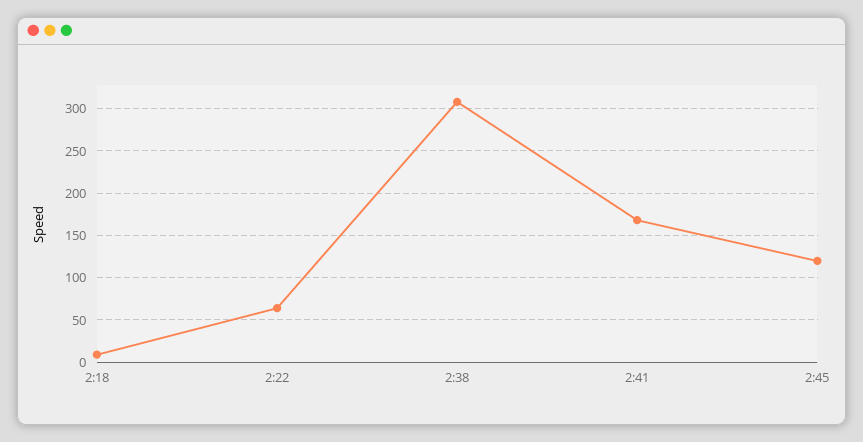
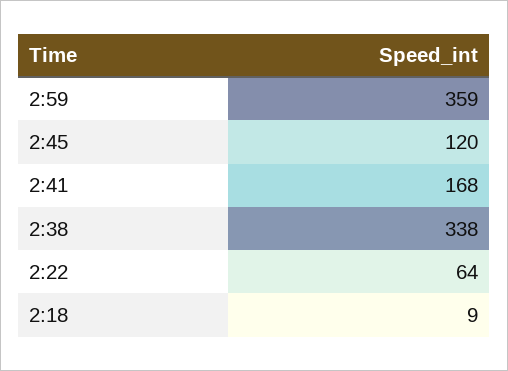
2:38: 310 -> 338
2:59: none -> 359

